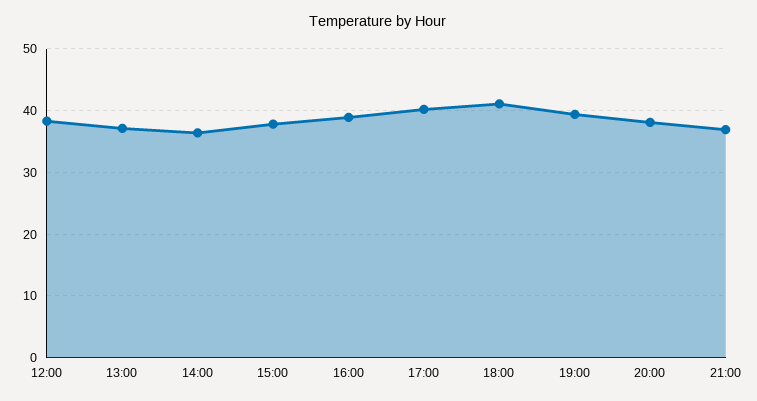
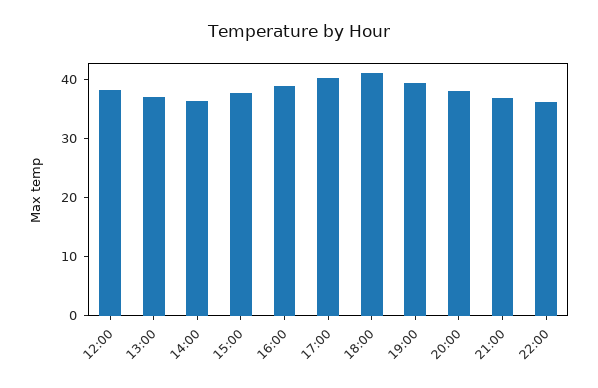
22:00: none -> 36

